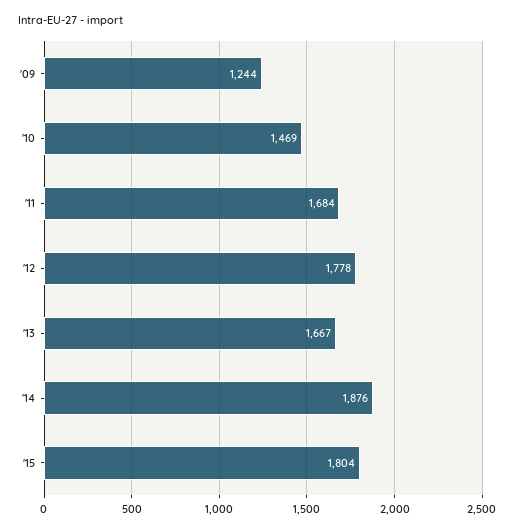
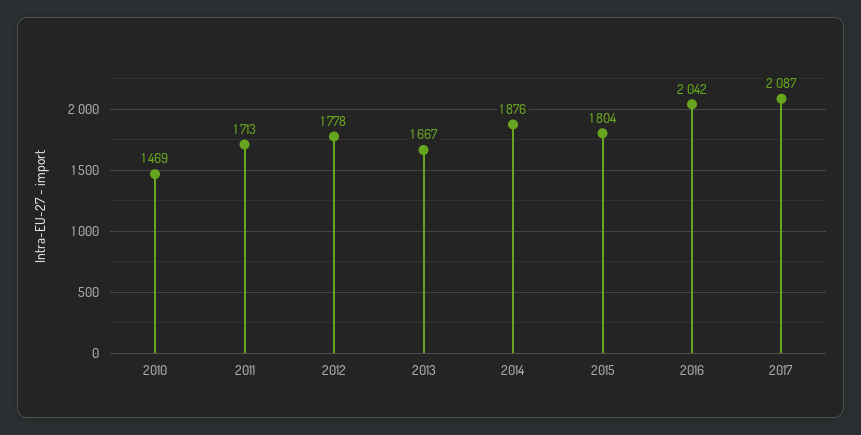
'09: 1244 -> none
'11: 1684 -> 1713
2016: none -> 2042
2017: none -> 2087

